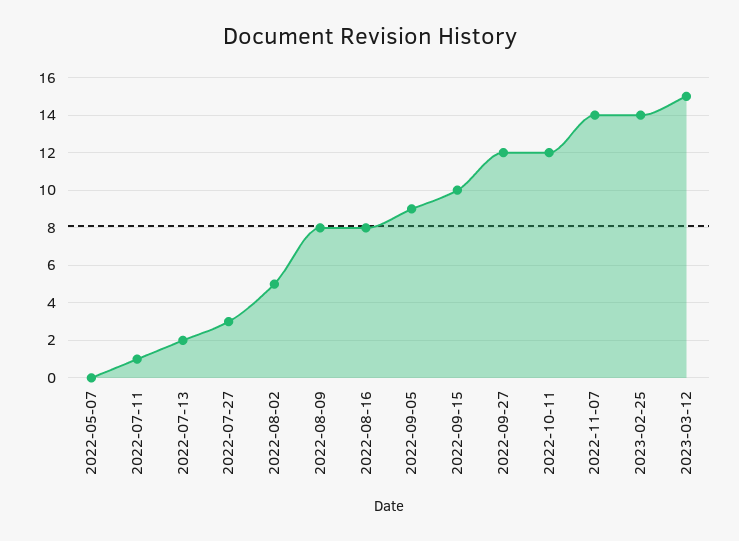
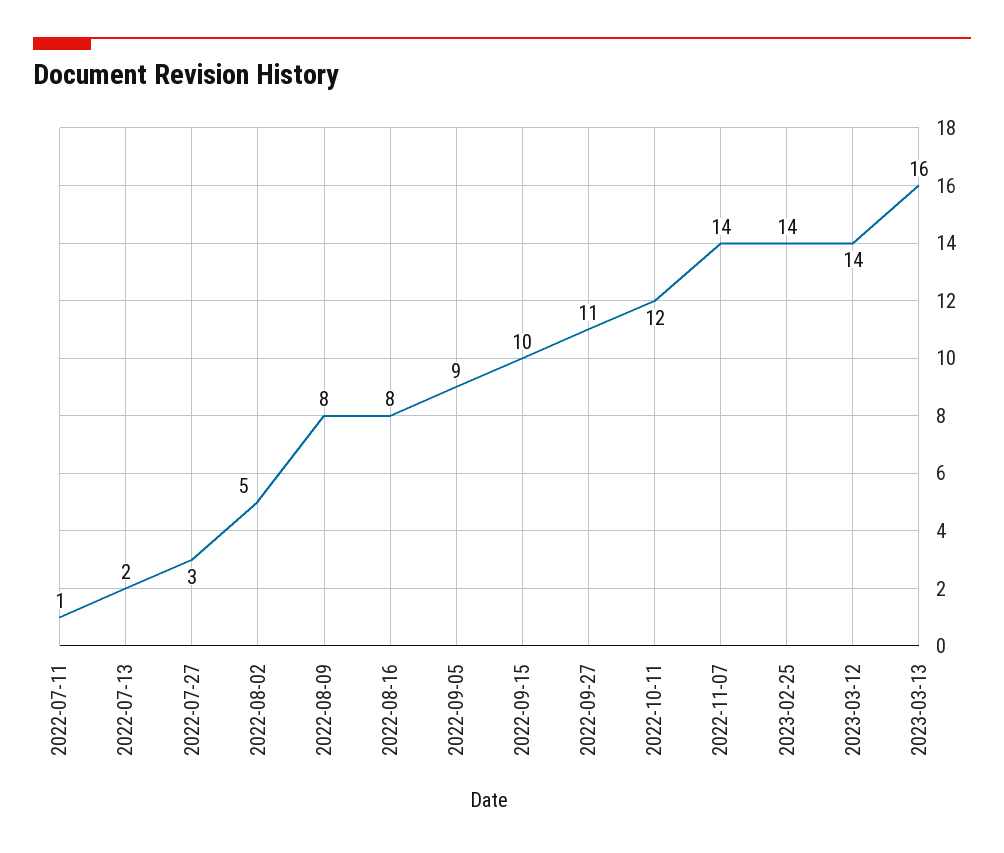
2022-05-07: 0 -> none
2022-09-27: 12 -> 11
2023-03-12: 15 -> 14
2023-03-13: none -> 16

